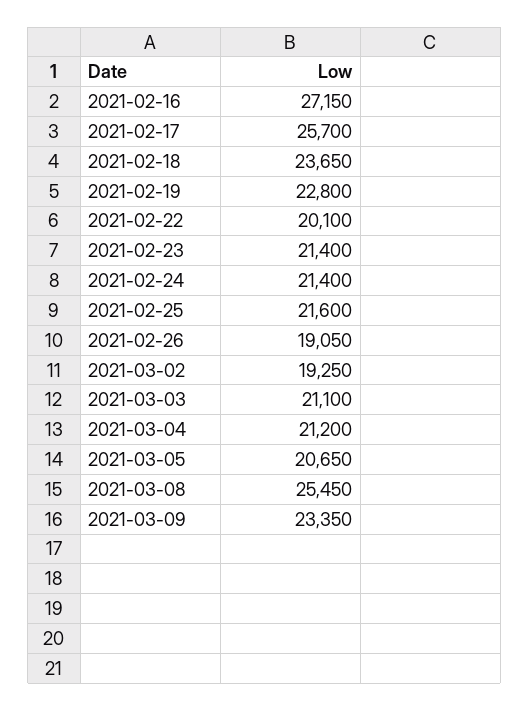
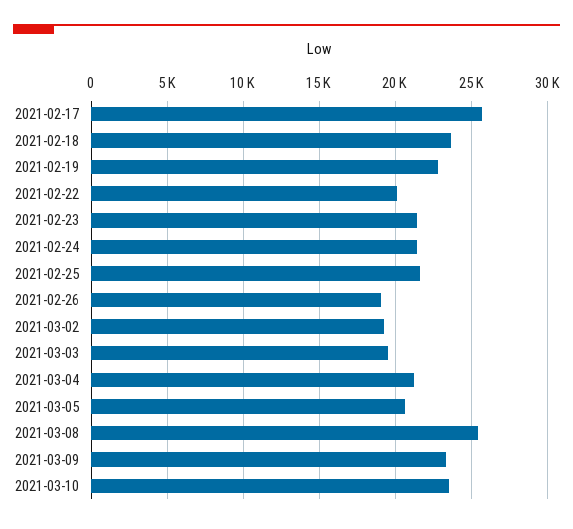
2021-02-16: 27150 -> none
2021-03-03: 21100 -> 19500
2021-03-10: none -> 23500

